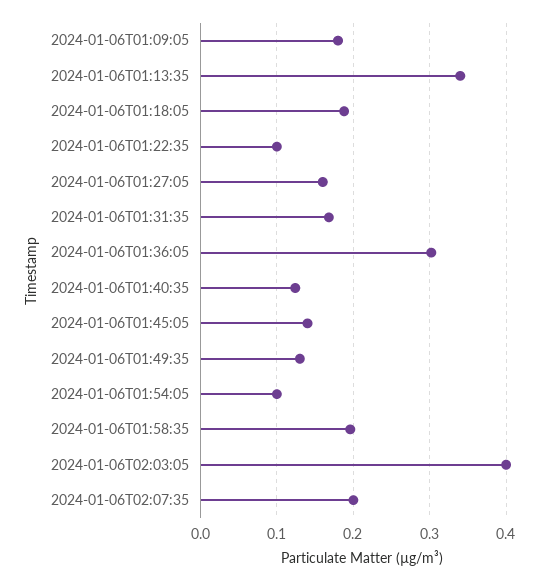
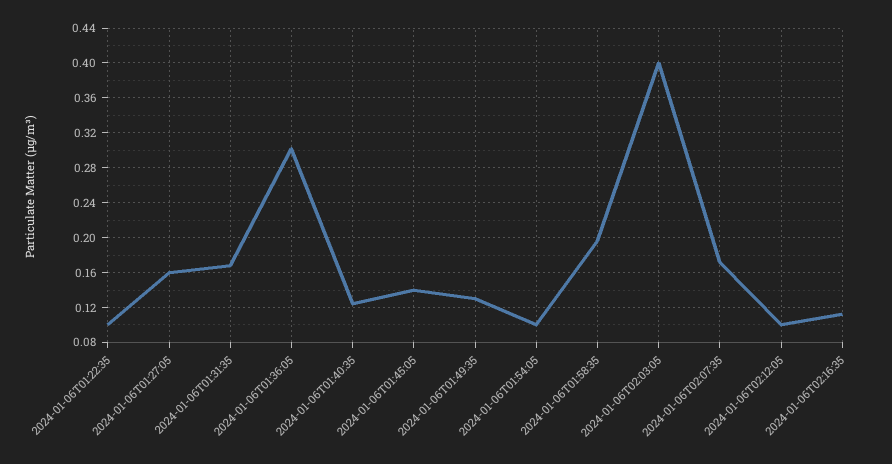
2024-01-06T01:09:05: 0.18 -> none
2024-01-06T01:13:35: 0.34 -> none
2024-01-06T01:18:05: 0.19 -> none
2024-01-06T02:07:35: 0.2 -> 0.17
2024-01-06T02:12:05: none -> 0.1
2024-01-06T02:16:35: none -> 0.11

